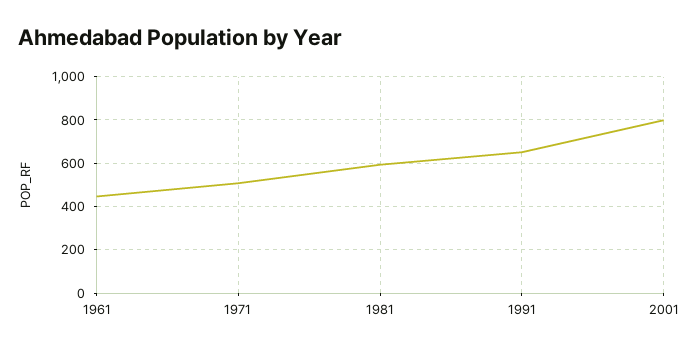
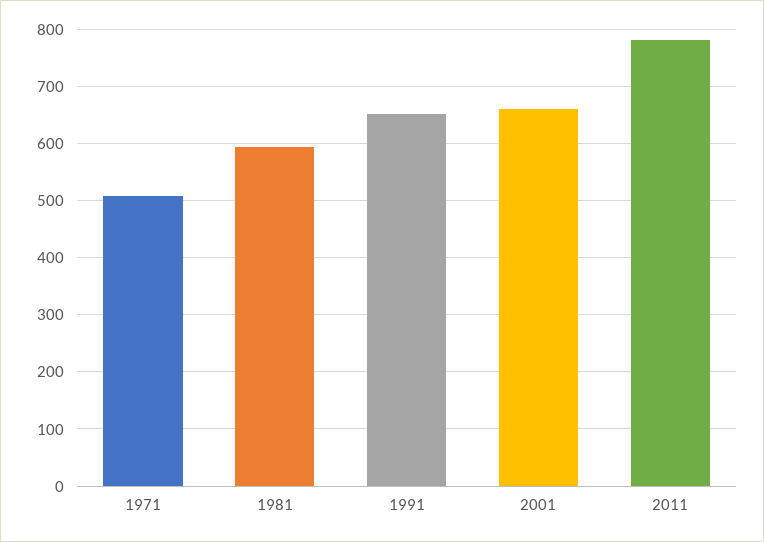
1961: 450 -> none
2001: 800 -> 660
2011: none -> 780

